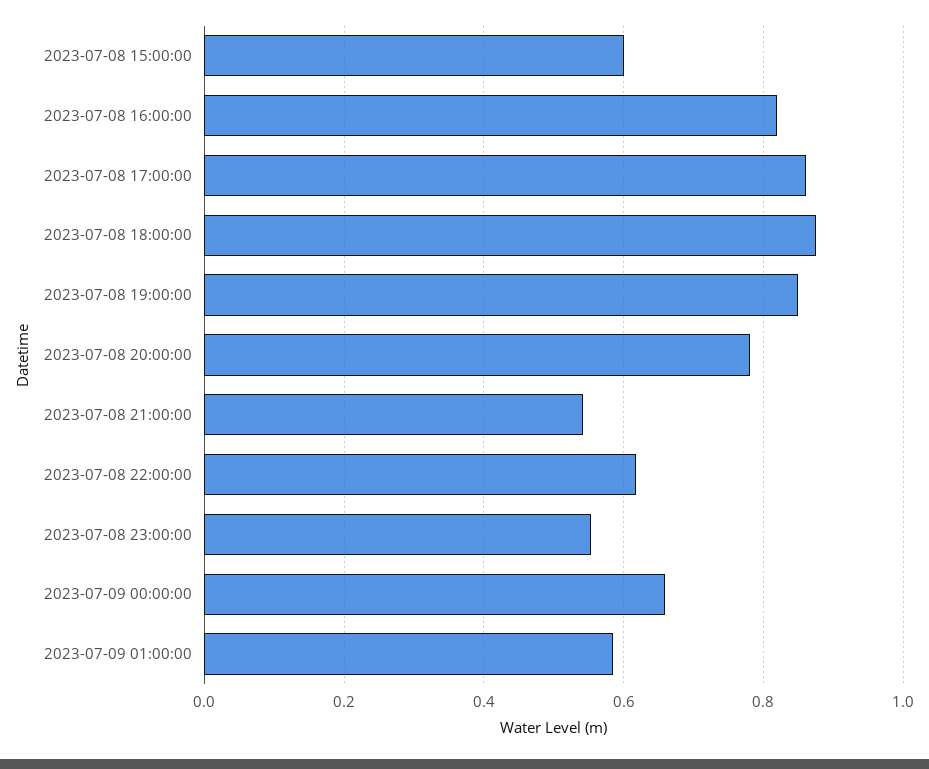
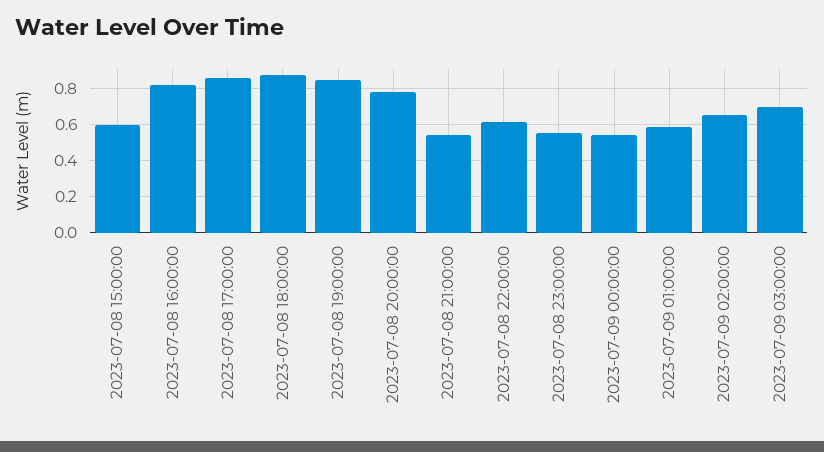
2023-07-09 00:00:00: 0.66 -> 0.55
2023-07-09 02:00:00: none -> 0.65
2023-07-09 03:00:00: none -> 0.7

